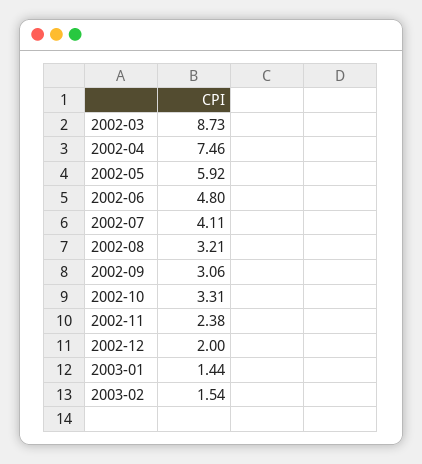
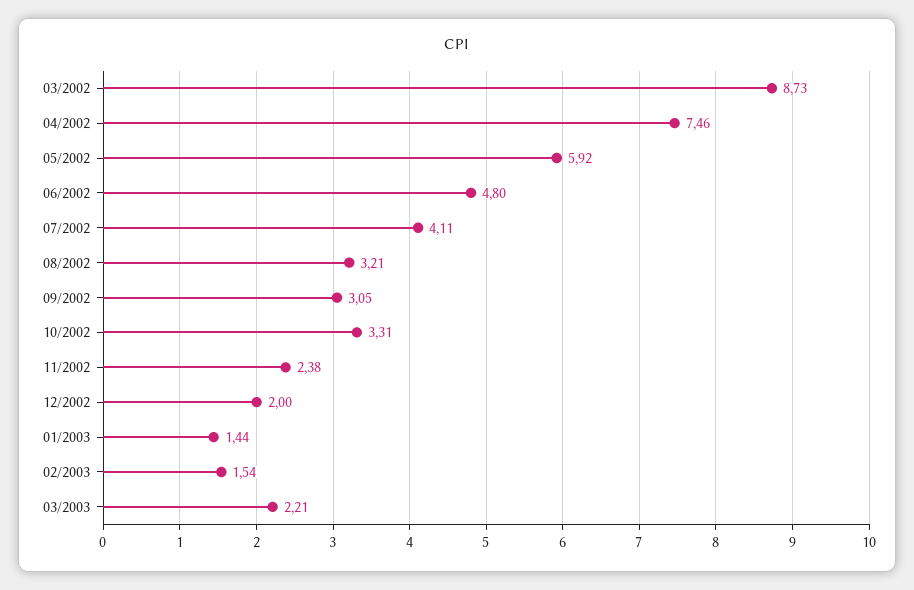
2002-09: 3.06 -> 3.05
03/2003: none -> 2.21

